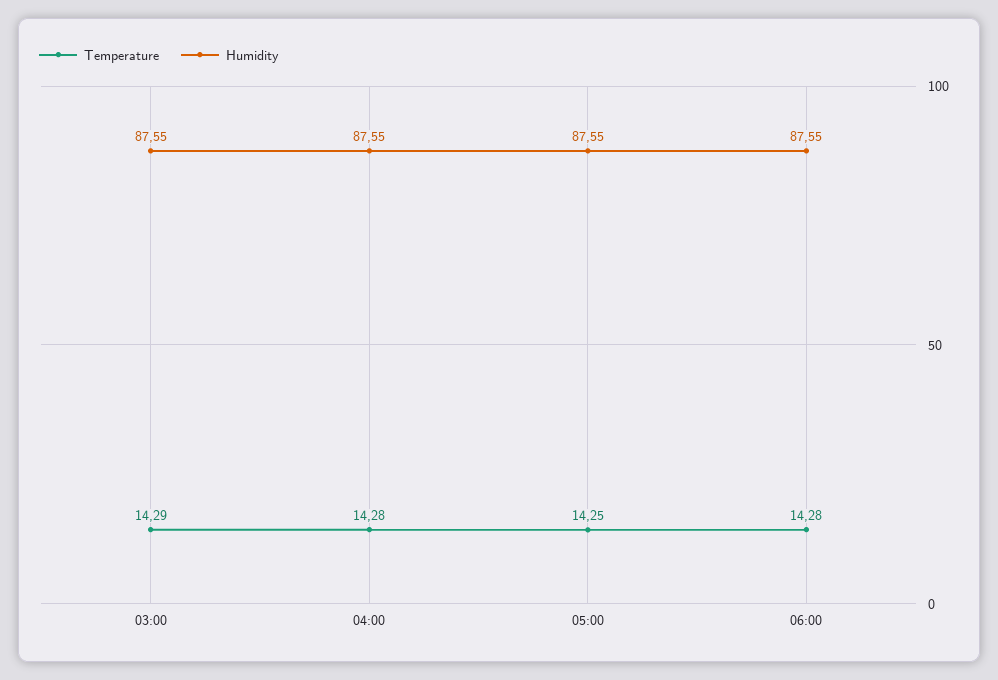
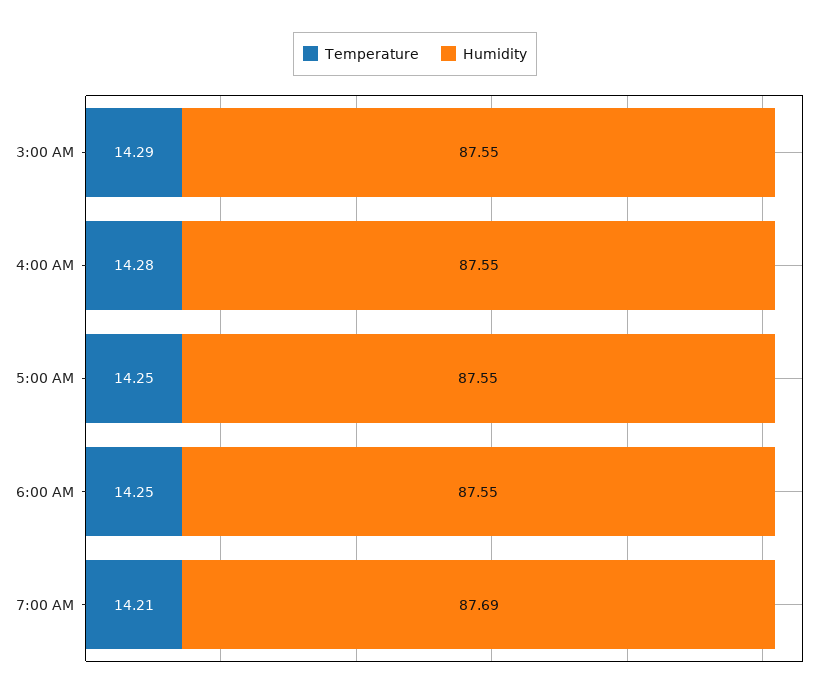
Temperature, 06:00: 14.28 -> 14.25
Temperature, 7:00 AM: none -> 14.21
Humidity, 7:00 AM: none -> 87.69

